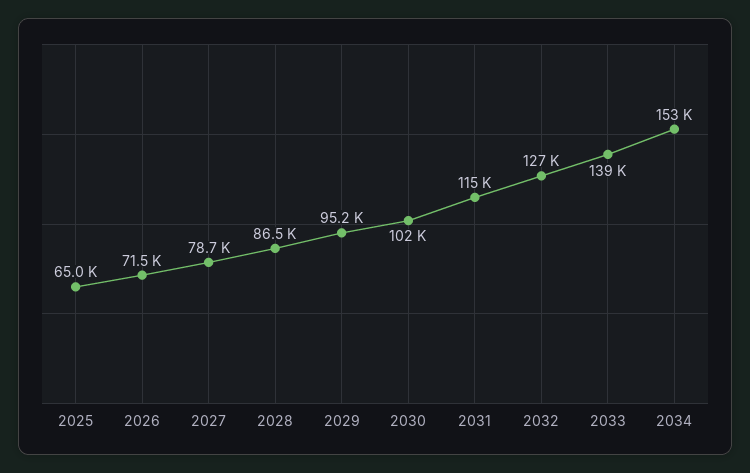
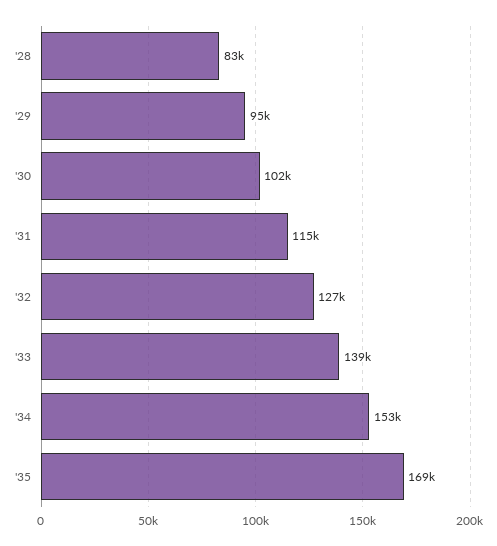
2025: 65000 -> none
2026: 71500 -> none
2027: 78700 -> none
2028: 86500 -> 83000
'35: none -> 169000

